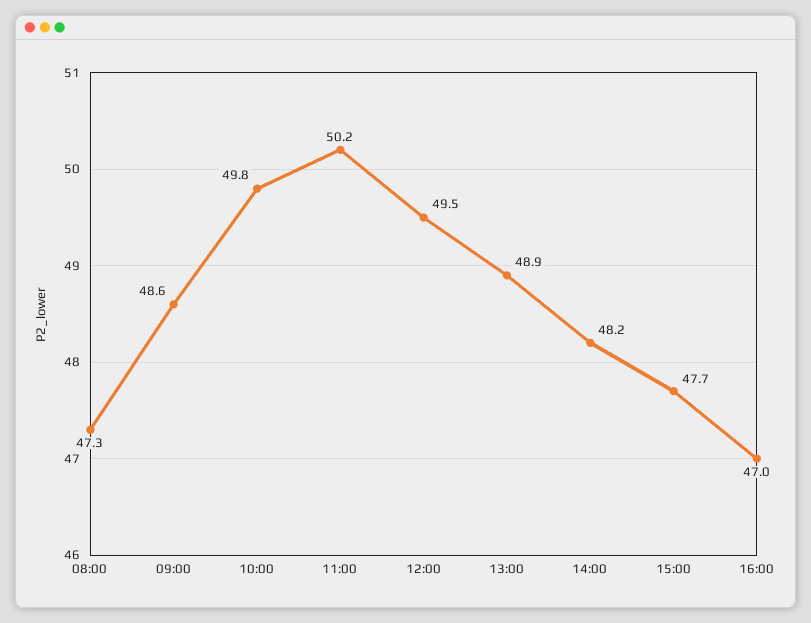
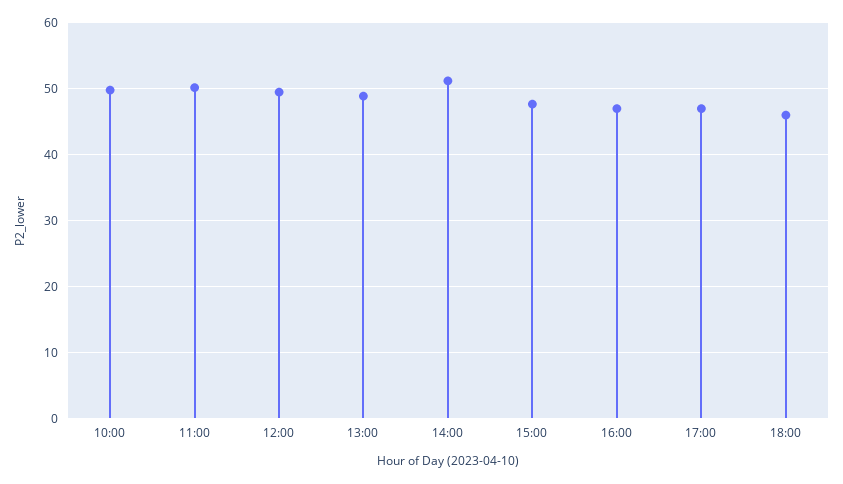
08:00: 47.3 -> none
09:00: 48.6 -> none
14:00: 48.2 -> 51
17:00: none -> 47
18:00: none -> 46

